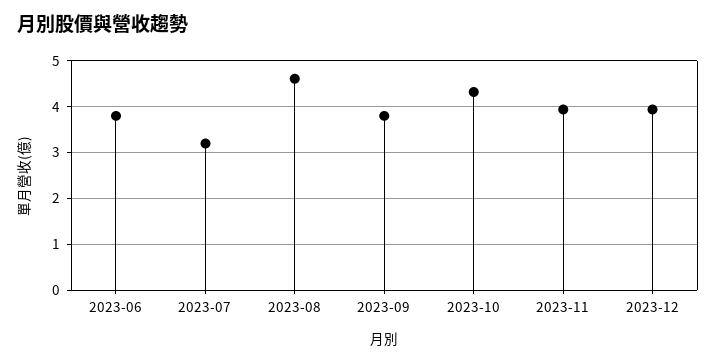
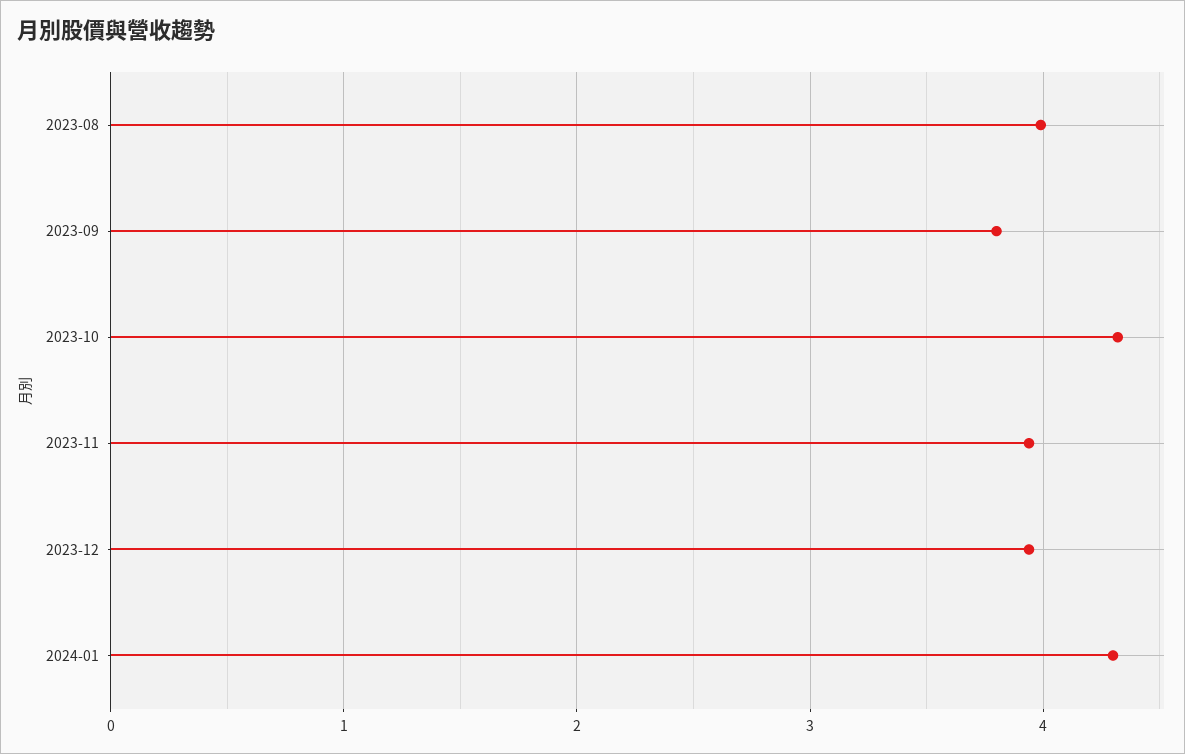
2023-06: 3.8 -> none
2023-07: 3.2 -> none
2023-08: 4.6 -> 4
2024-01: none -> 4.3

